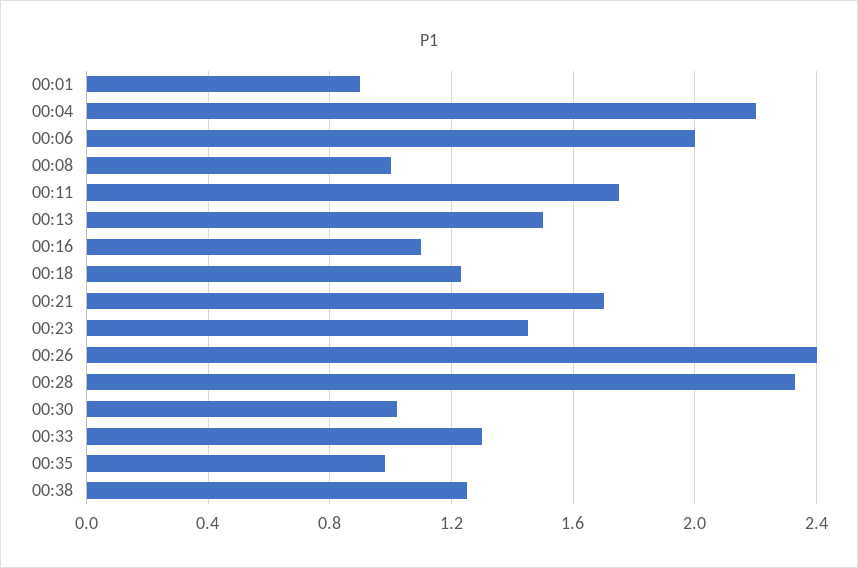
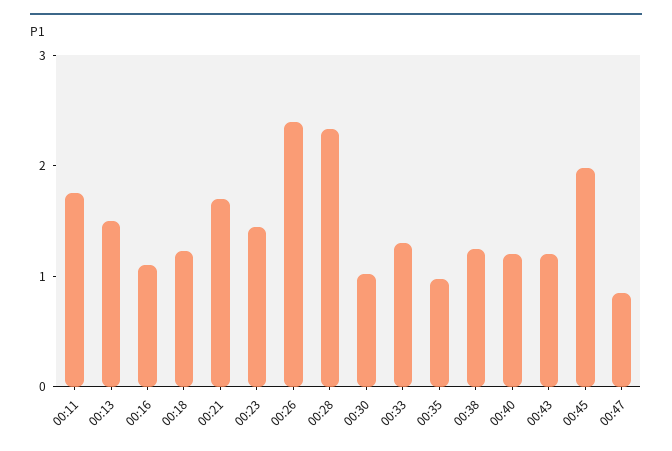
00:01: 0.9 -> none
00:04: 2.2 -> none
00:06: 2 -> none
00:08: 1 -> none
00:40: none -> 1.2
00:43: none -> 1.2
00:45: none -> 2
00:47: none -> 0.8

